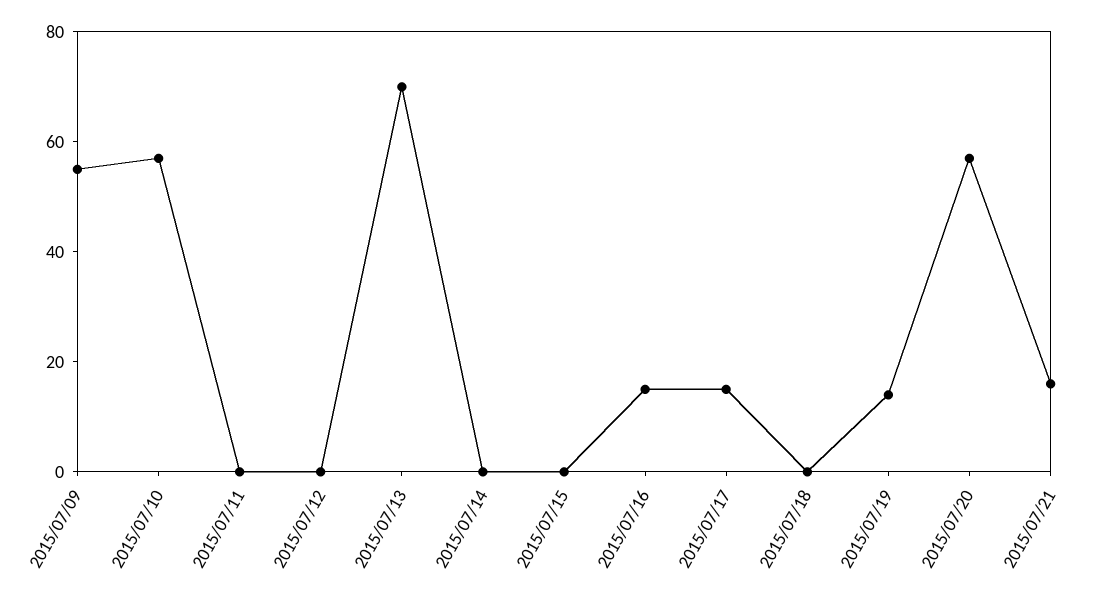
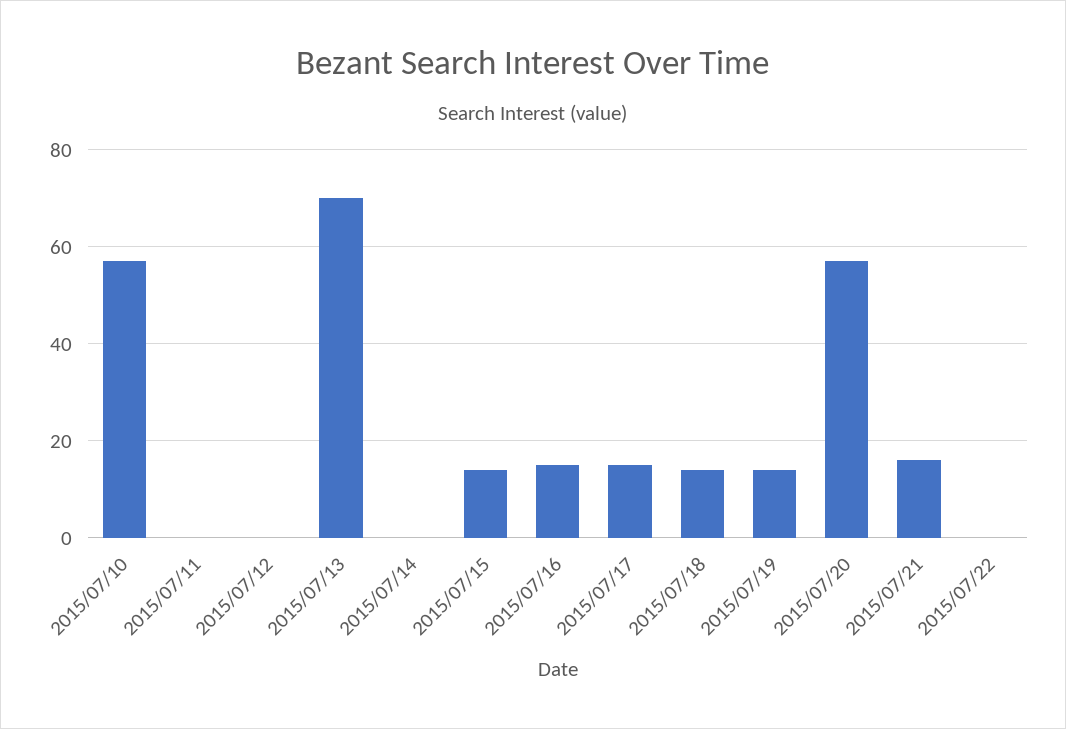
2015/07/09: 55 -> none
2015/07/15: 0 -> 15
2015/07/18: 0 -> 15
2015/07/22: none -> 0

